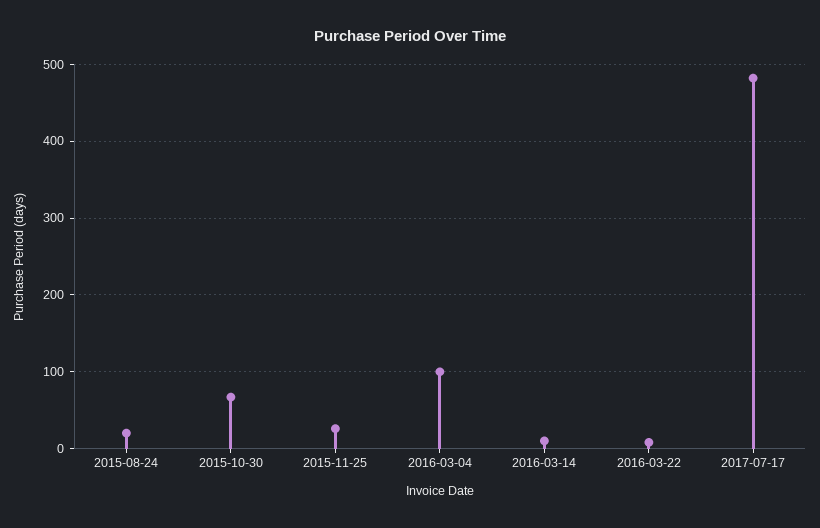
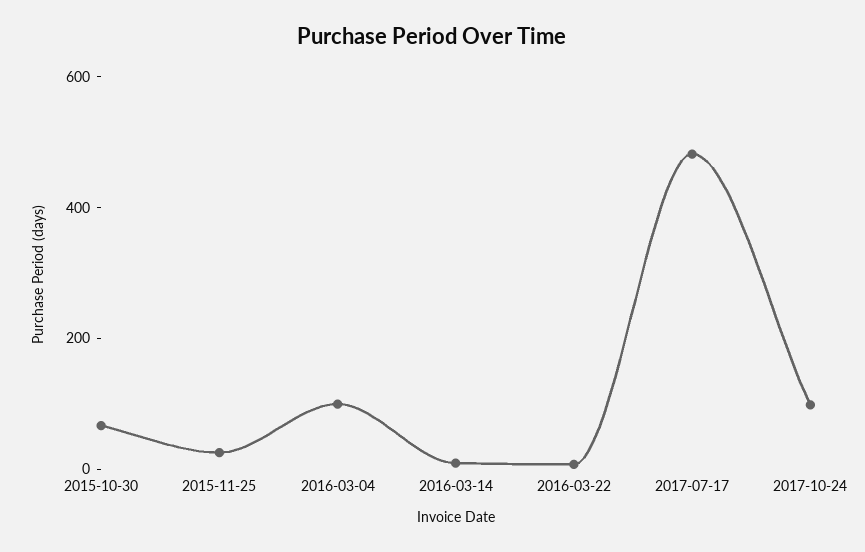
2015-08-24: 20 -> none
2017-10-24: none -> 100

